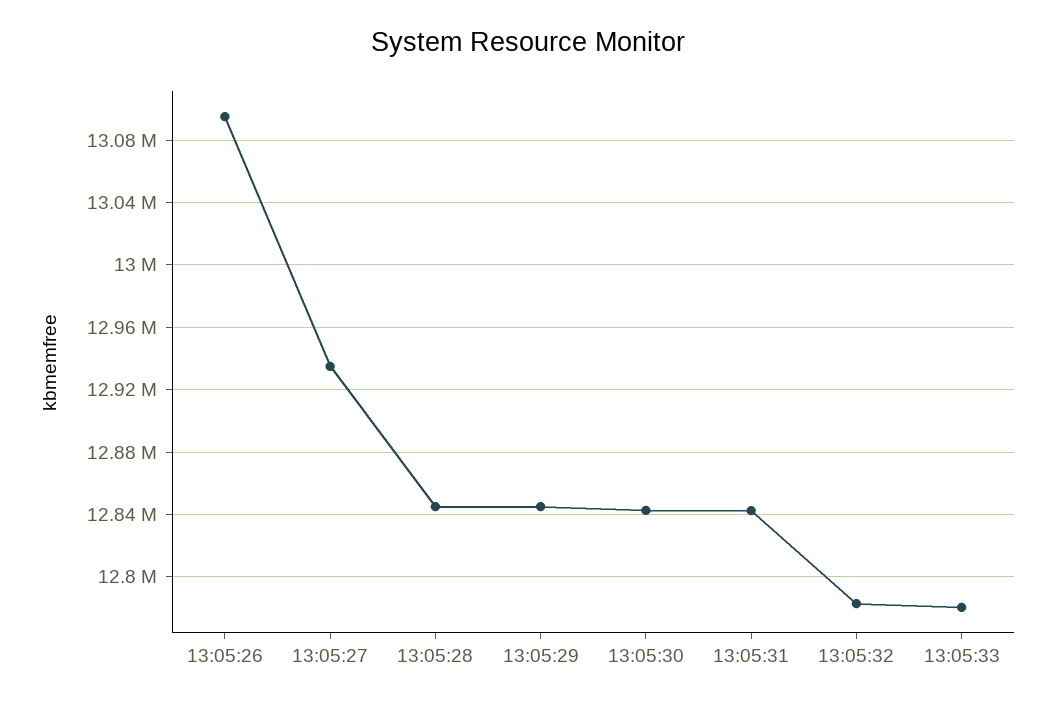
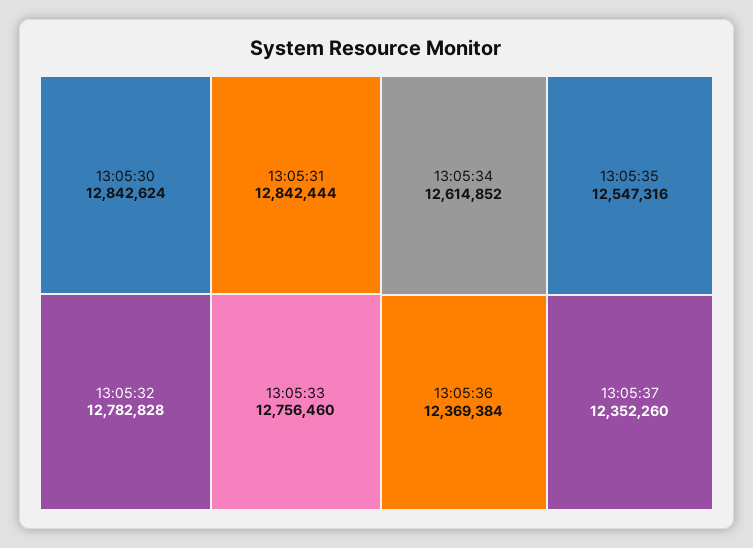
13:05:26: 13095000 -> none
13:05:27: 12935000 -> none
13:05:28: 12845000 -> none
13:05:29: 12845000 -> none
13:05:33: 12780000 -> 12756460
13:05:34: none -> 12614852
13:05:35: none -> 12547316
13:05:36: none -> 12369384
13:05:37: none -> 12352260

